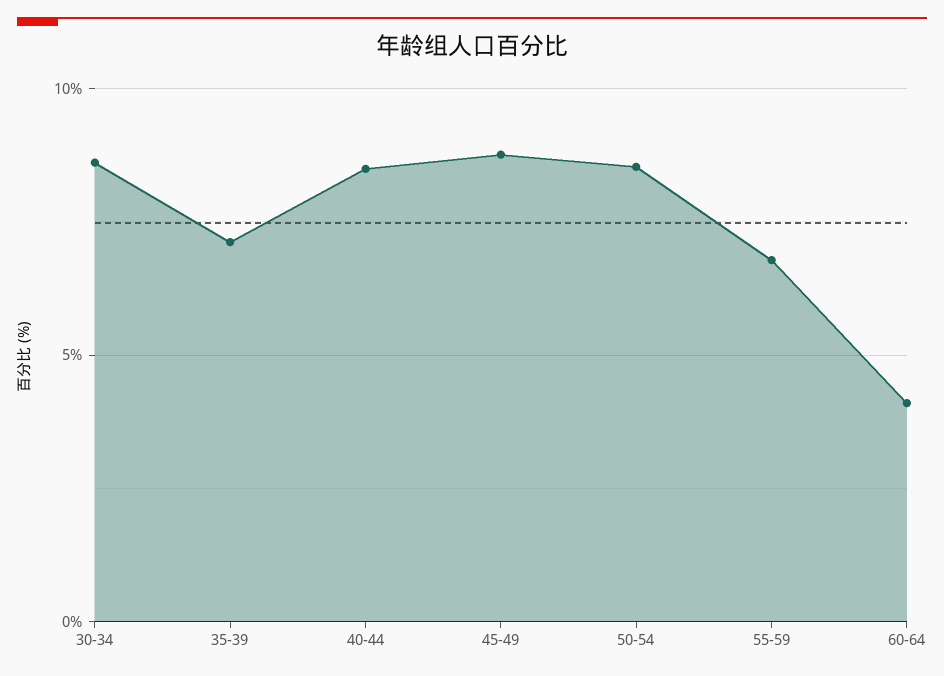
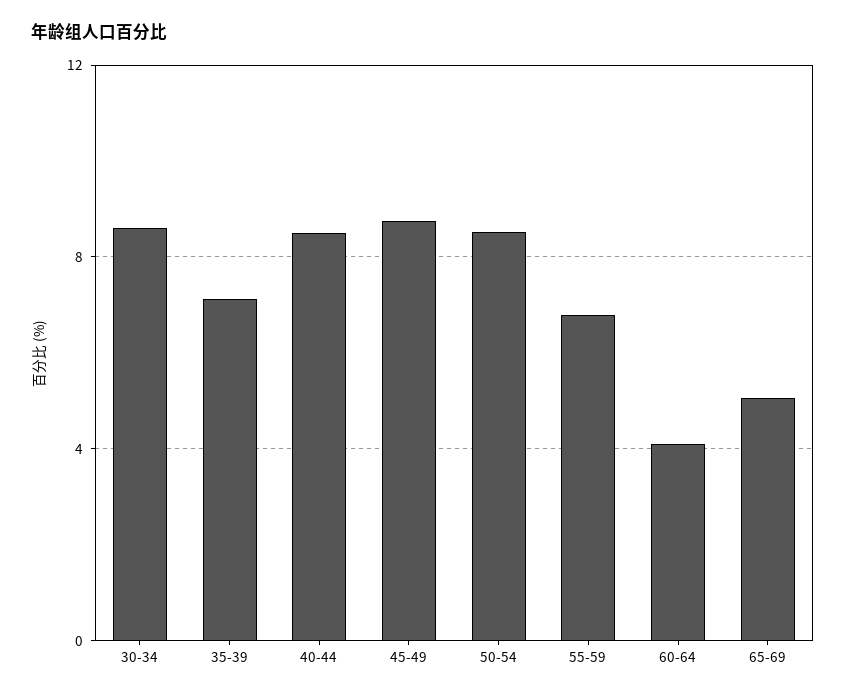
65-69: none -> 5

